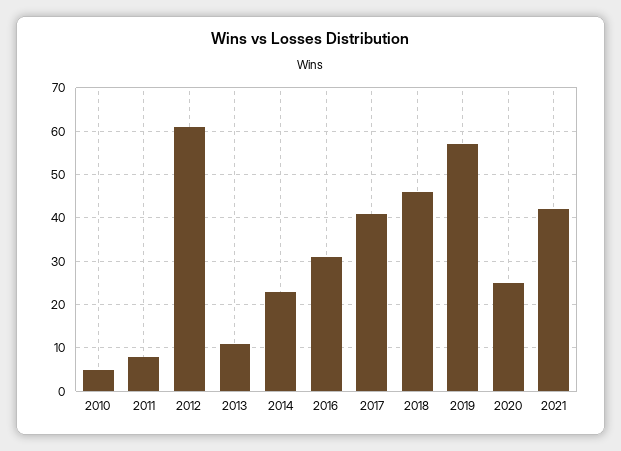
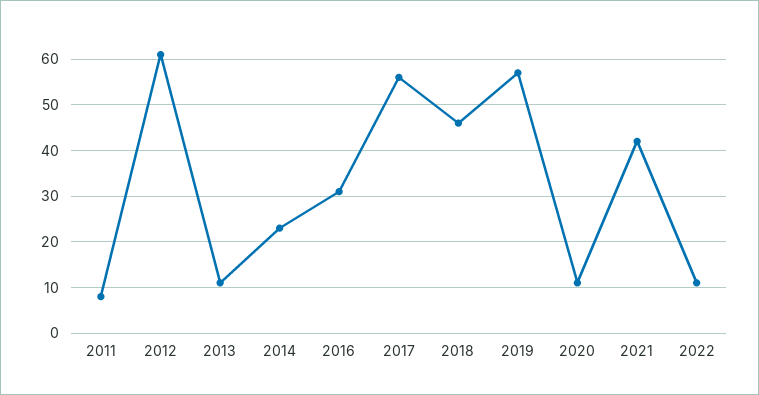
2010: 5 -> none
2017: 40 -> 55
2020: 25 -> 10
2022: none -> 10

